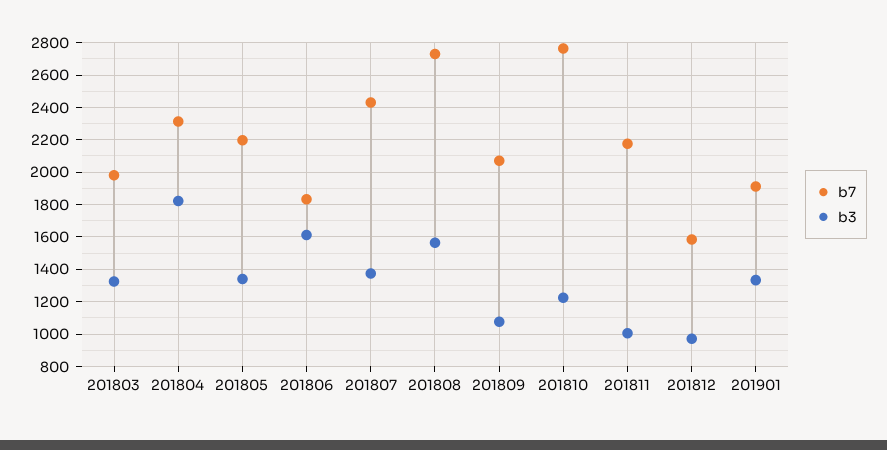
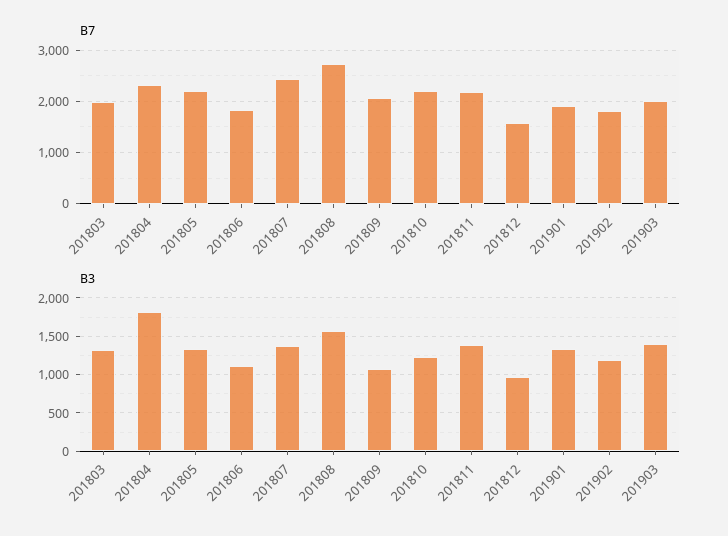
b3, 201806: 1600 -> 1100
b7, 201810: 2750 -> 2200
b3, 201811: 1000 -> 1400
b7, 201902: none -> 1800
b7, 201903: none -> 2000
b3, 201902: none -> 1200
b3, 201903: none -> 1400

